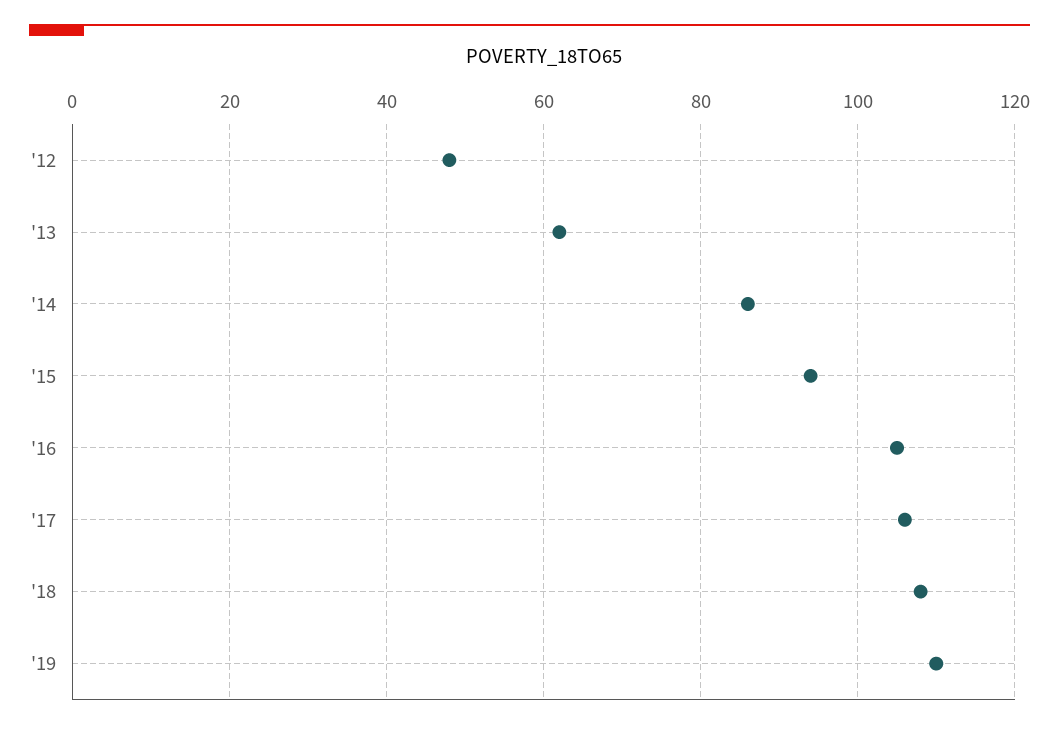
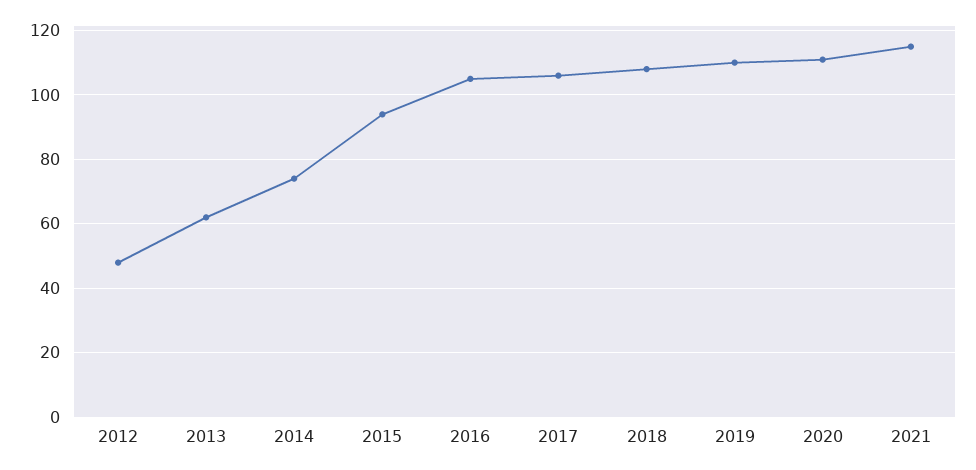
'14: 85 -> 75
2020: none -> 110
2021: none -> 115

